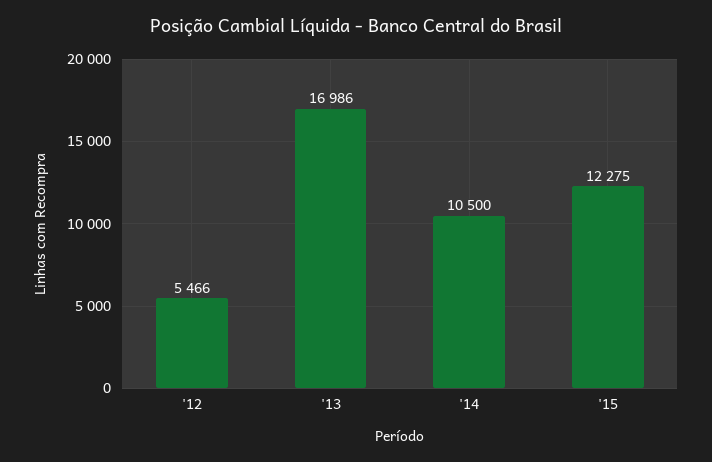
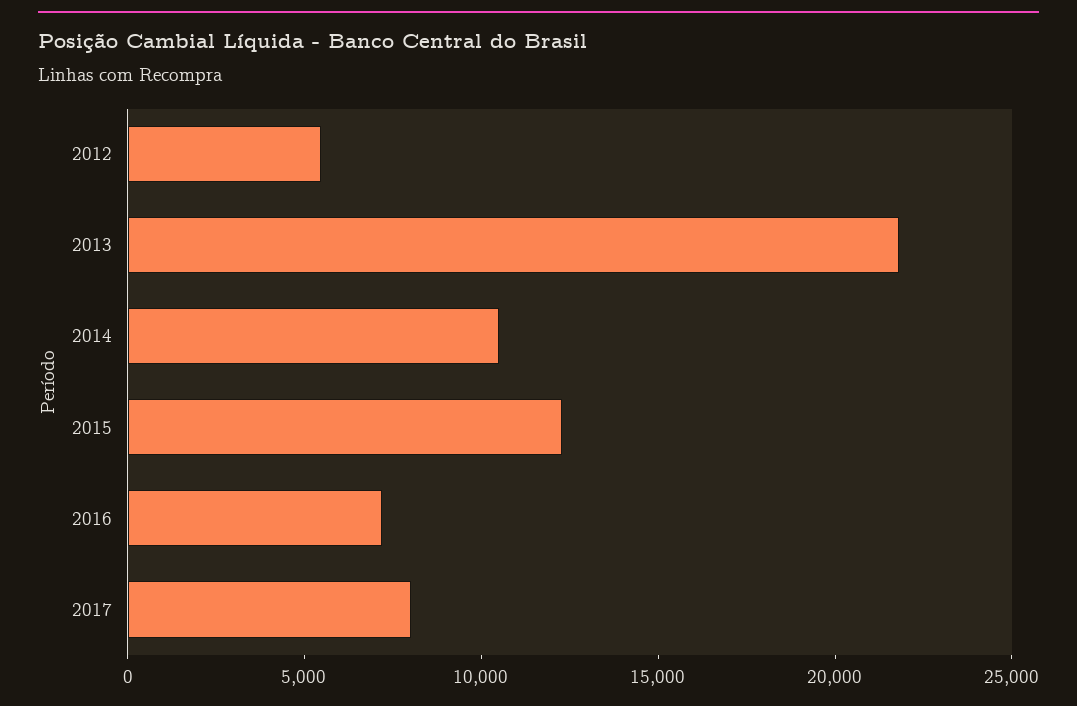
'13: 16986 -> 22000
2016: none -> 7000
2017: none -> 8000

